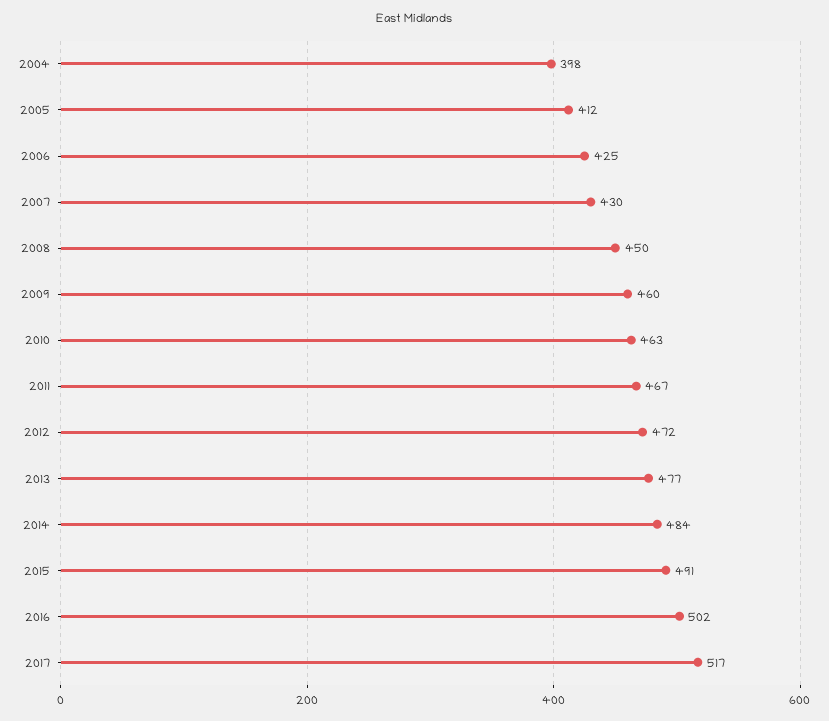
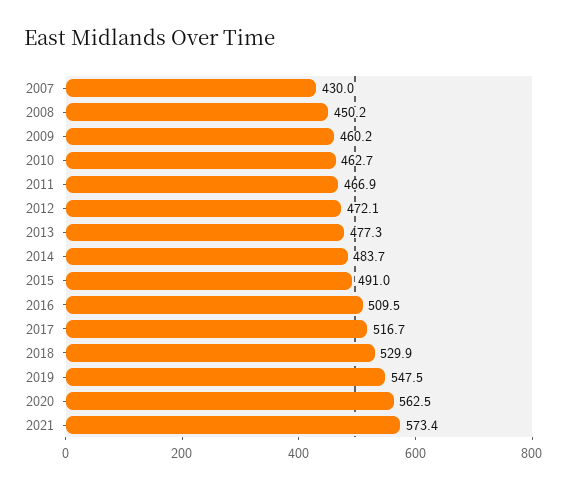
2004: 398 -> none
2005: 412 -> none
2006: 425 -> none
2016: 502 -> 509.5
2018: none -> 529.9
2019: none -> 547.5
2020: none -> 562.5
2021: none -> 573.4

